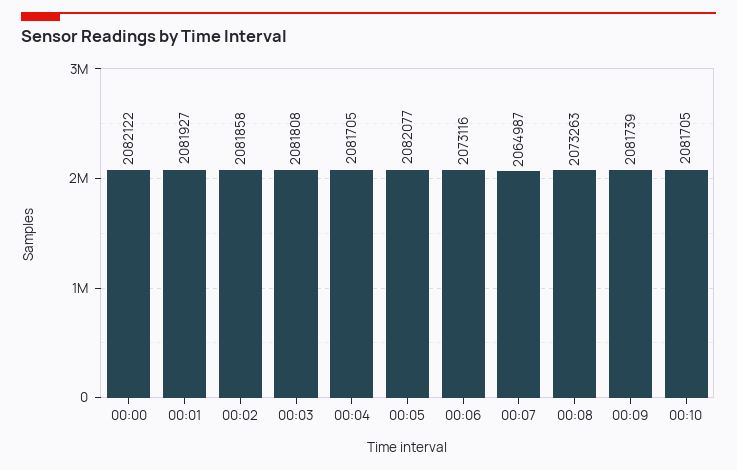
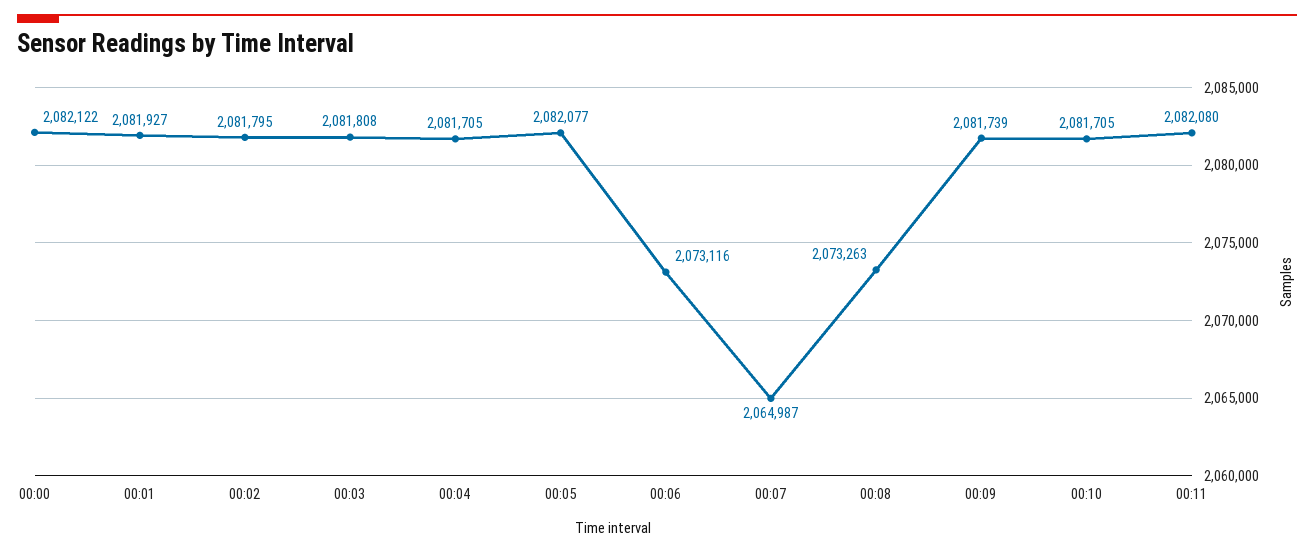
00:02: 2081858 -> 2081795
00:11: none -> 2082080

